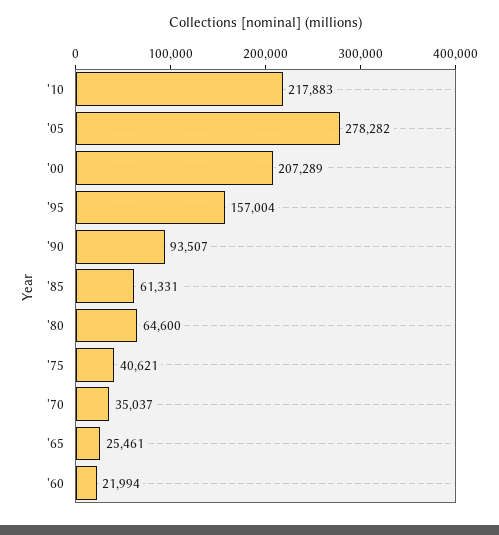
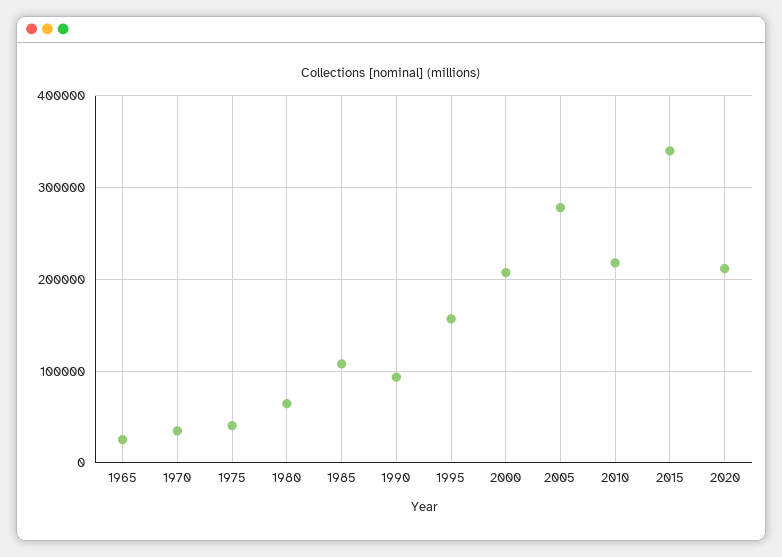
'85: 61331 -> 110000
'60: 21994 -> none
2015: none -> 340000
2020: none -> 210000

